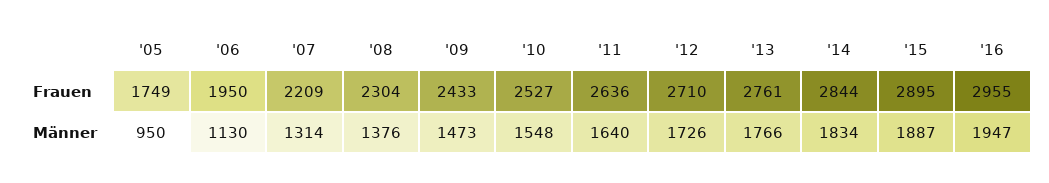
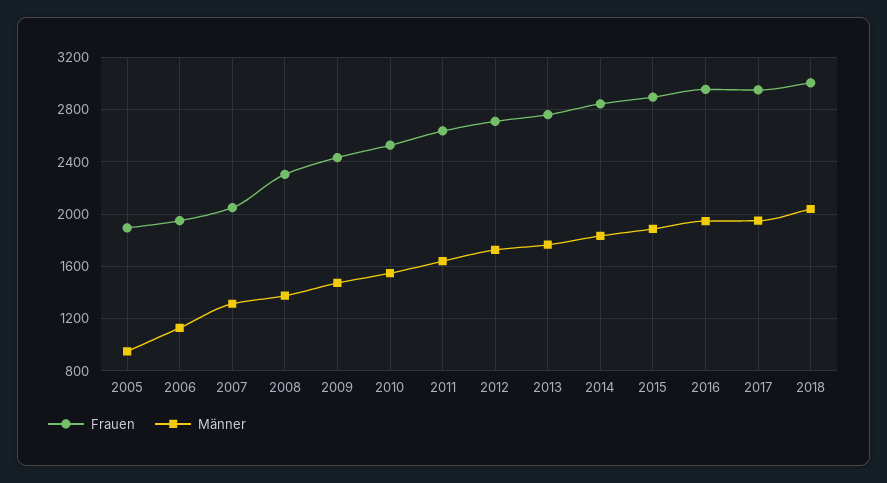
Frauen, '05: 1749 -> 1900
Frauen, '07: 2209 -> 2050
Frauen, 2017: none -> 2950
Männer, 2017: none -> 1950
Frauen, 2018: none -> 3000
Männer, 2018: none -> 2050

